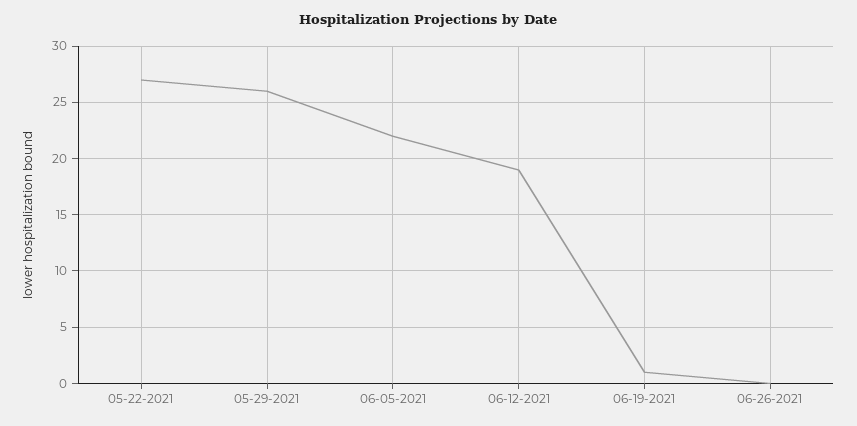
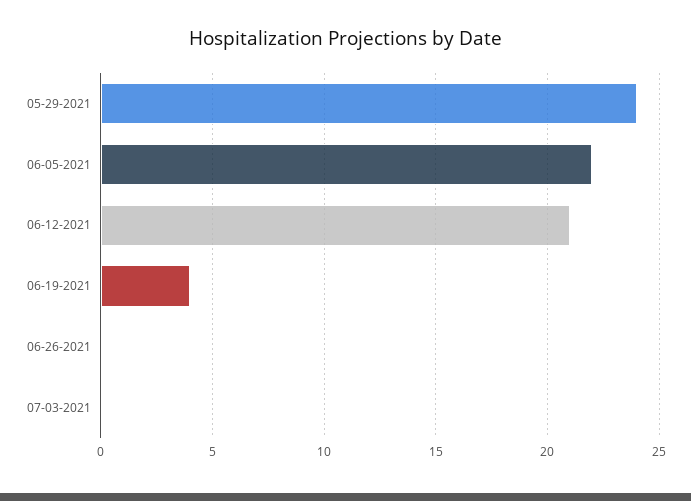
05-22-2021: 27 -> none
05-29-2021: 26 -> 24
06-12-2021: 19 -> 21
06-19-2021: 1 -> 4
07-03-2021: none -> 0

